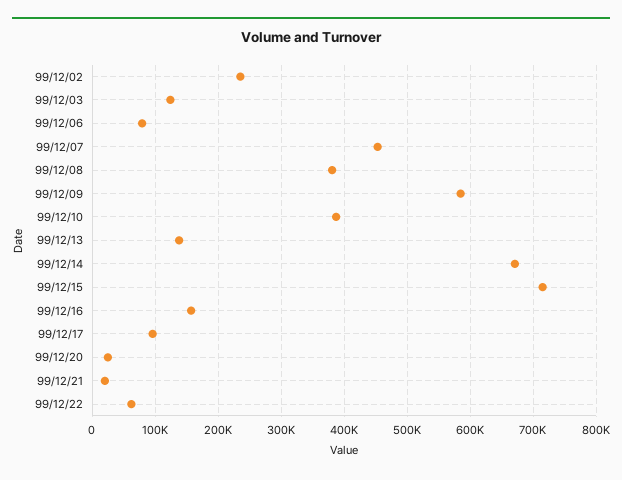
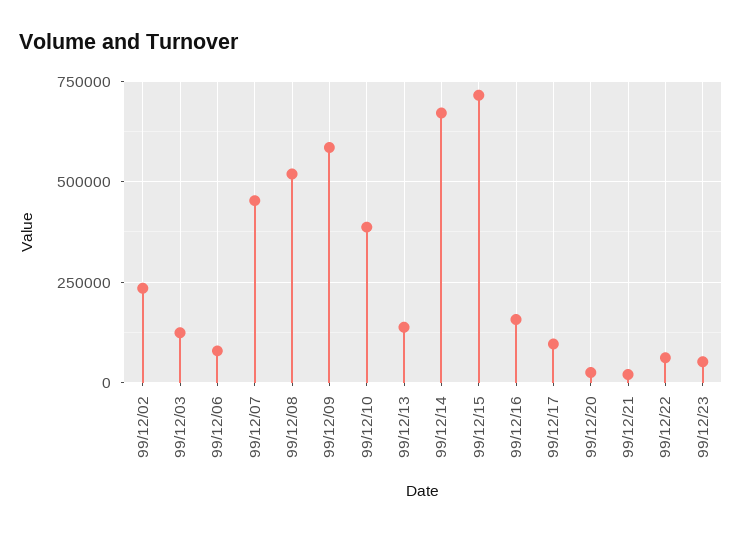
99/12/08: 380000 -> 525000
99/12/23: none -> 50000

